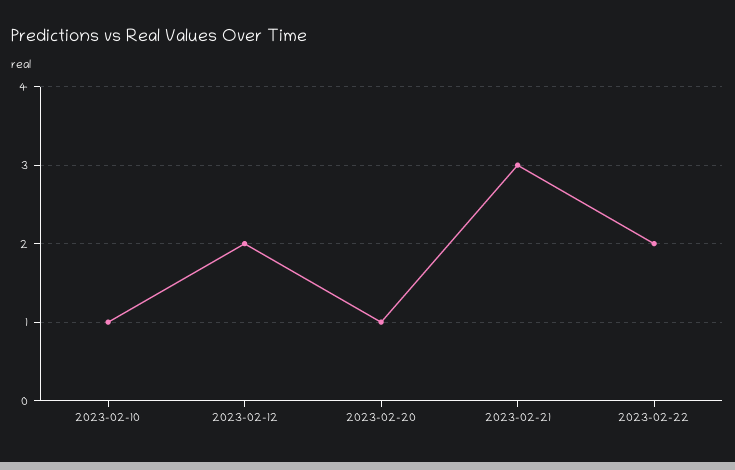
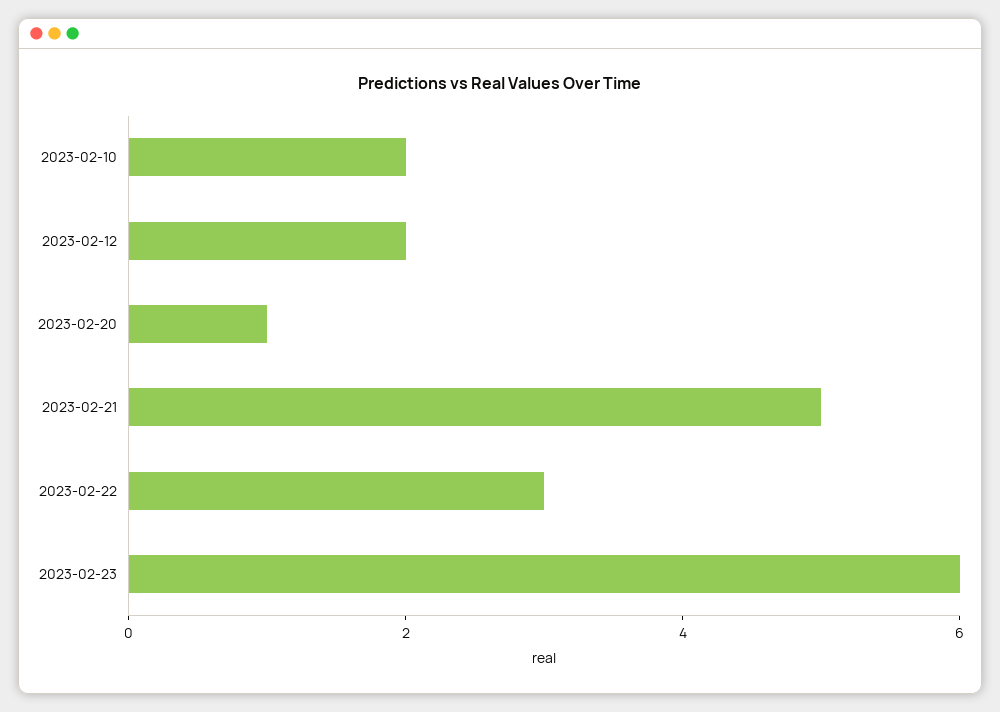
2023-02-10: 1 -> 2
2023-02-21: 3 -> 5
2023-02-22: 2 -> 3
2023-02-23: none -> 6

